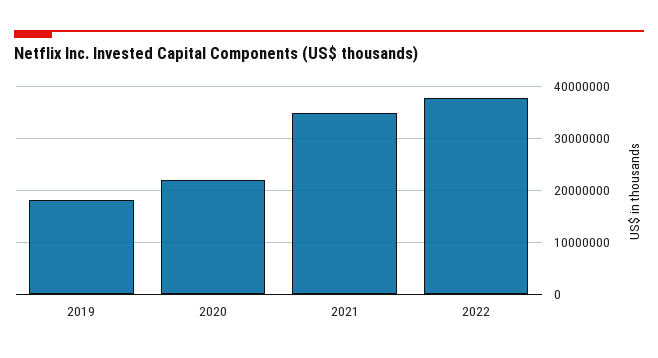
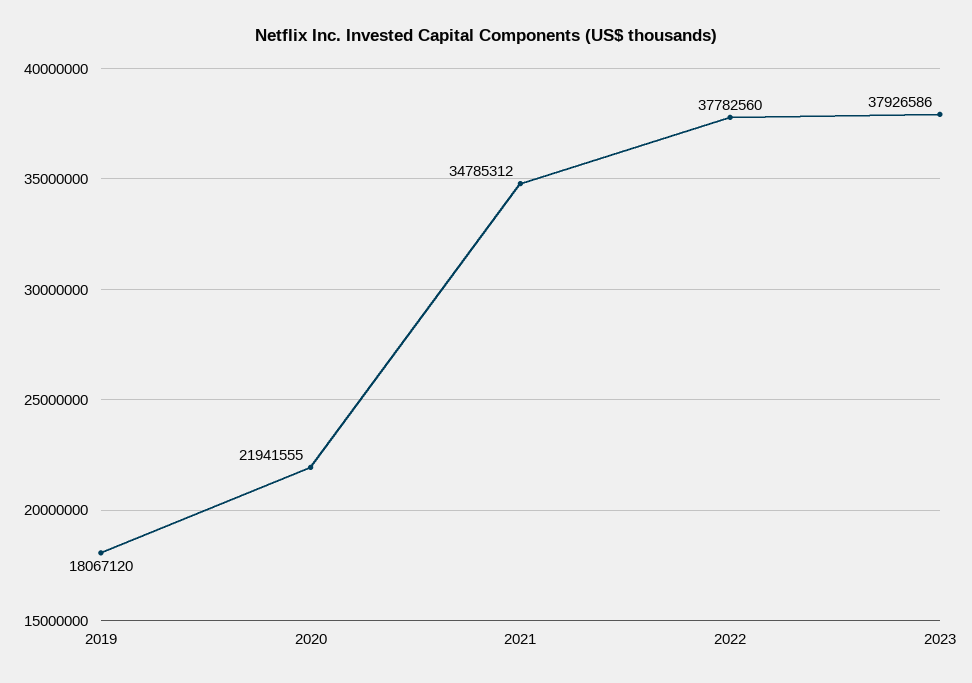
2023: none -> 37926586

